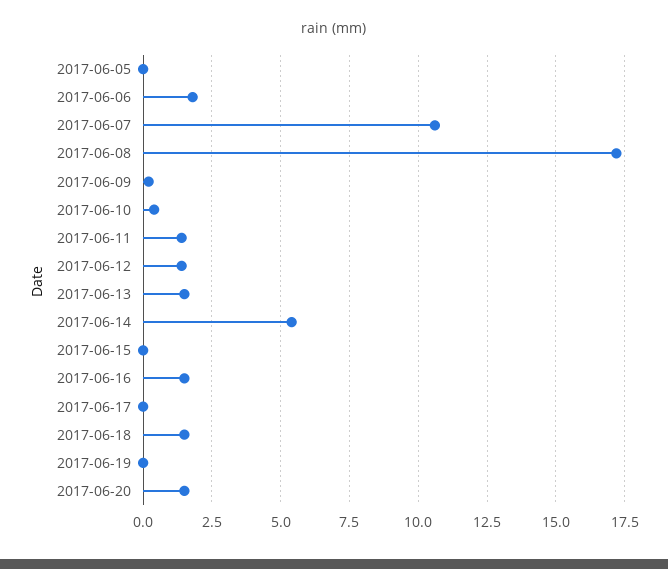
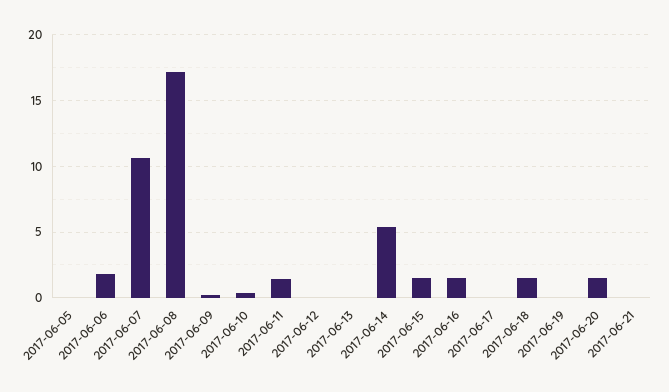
2017-06-12: 1.5 -> 0
2017-06-13: 1.5 -> 0
2017-06-15: 0 -> 1.5
2017-06-21: none -> 0

